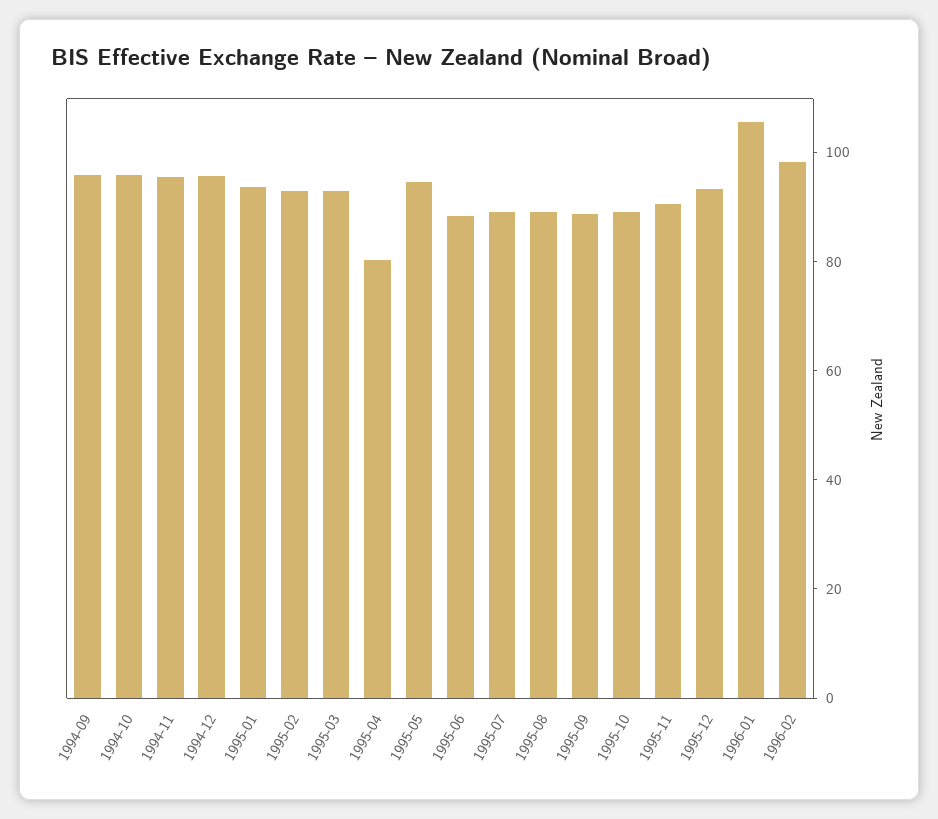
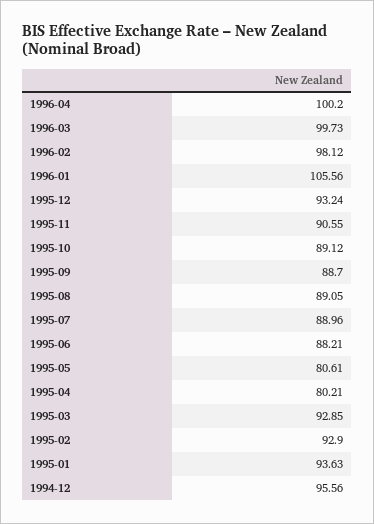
1994-09: 95 -> none
1994-10: 95 -> none
1994-11: 95 -> none
1995-05: 95 -> 80.61
1996-04: none -> 100.2
1996-03: none -> 99.73

